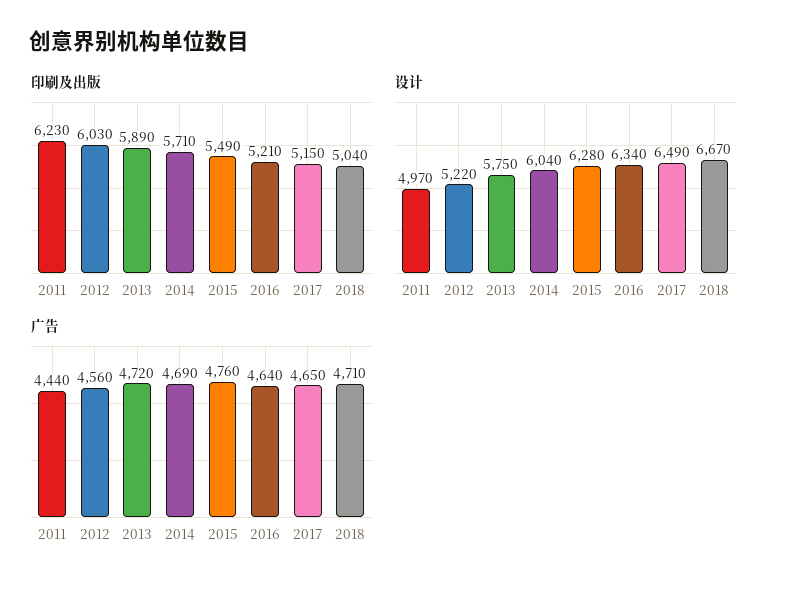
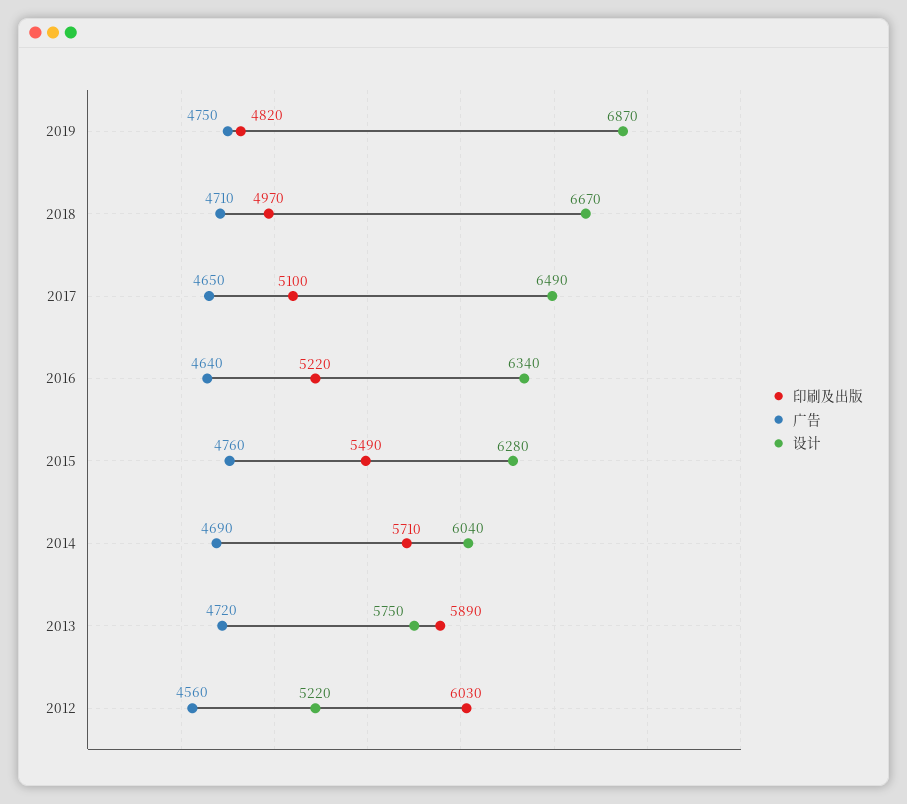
印刷及出版, 2011: 6230 -> none
印刷及出版, 2016: 5210 -> 5220
印刷及出版, 2017: 5150 -> 5100
印刷及出版, 2018: 5040 -> 4970
设计, 2011: 4970 -> none
广告, 2011: 4440 -> none
印刷及出版, 2019: none -> 4820
广告, 2019: none -> 4750
设计, 2019: none -> 6870

